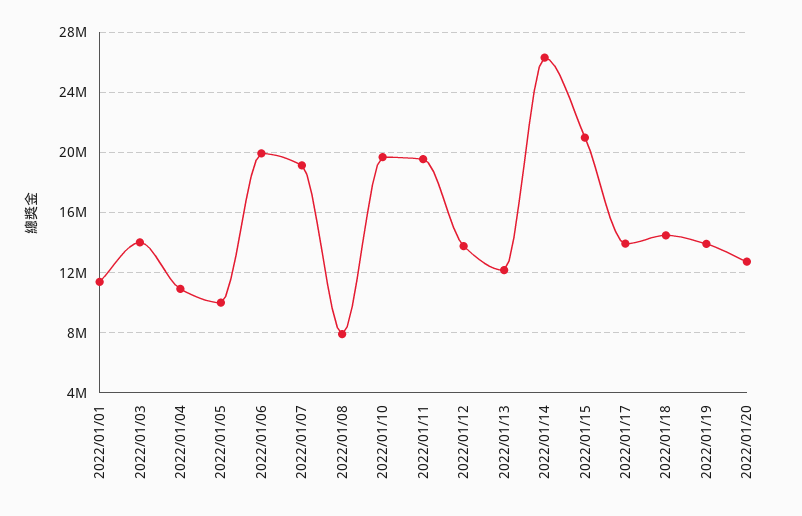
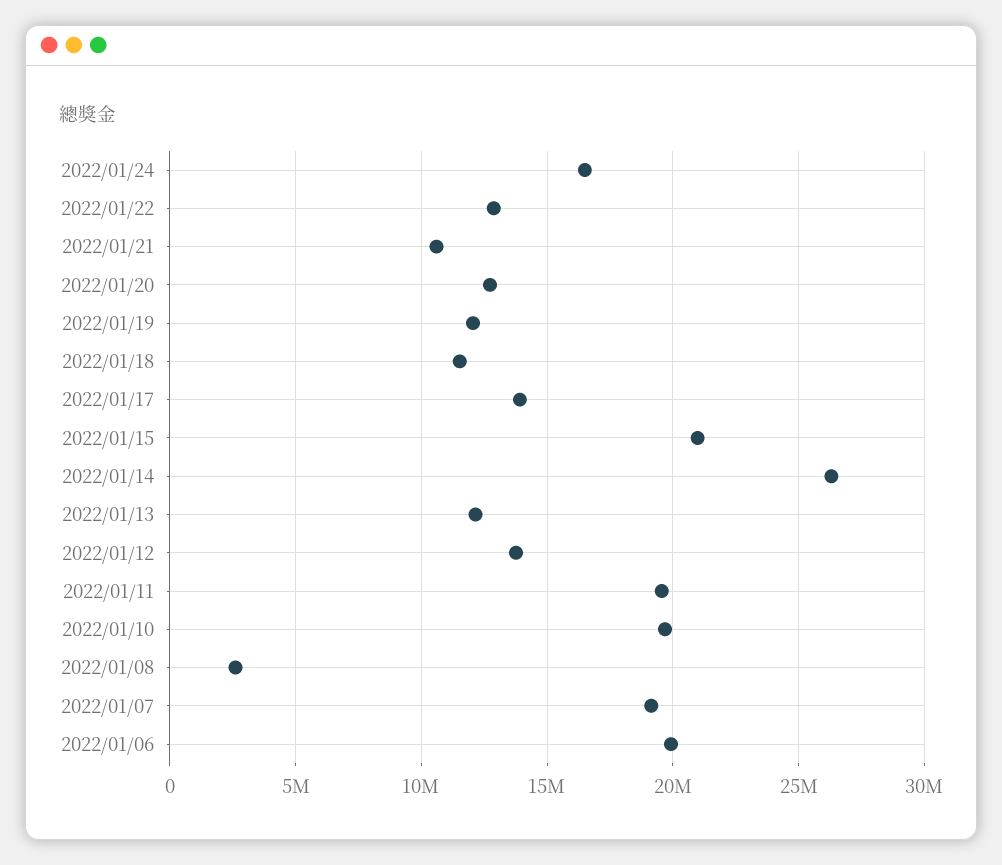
2022/01/01: 11500000 -> none
2022/01/03: 14000000 -> none
2022/01/04: 11000000 -> none
2022/01/05: 10000000 -> none
2022/01/08: 8000000 -> 2500000
2022/01/18: 14500000 -> 11500000
2022/01/19: 14000000 -> 12000000
2022/01/24: none -> 16500000
2022/01/22: none -> 13000000
2022/01/21: none -> 10500000

